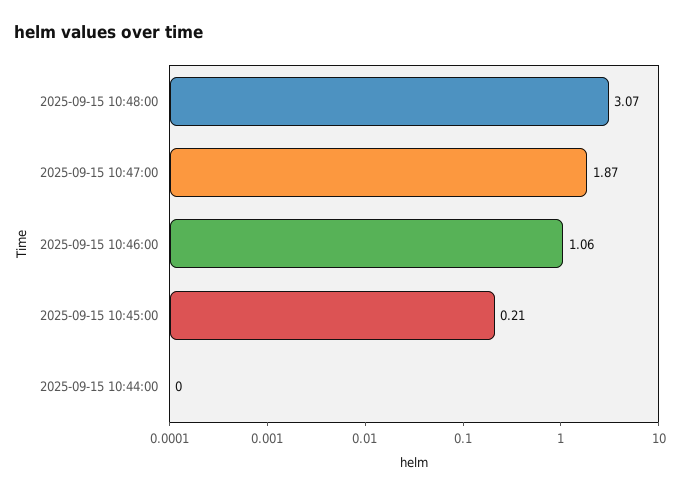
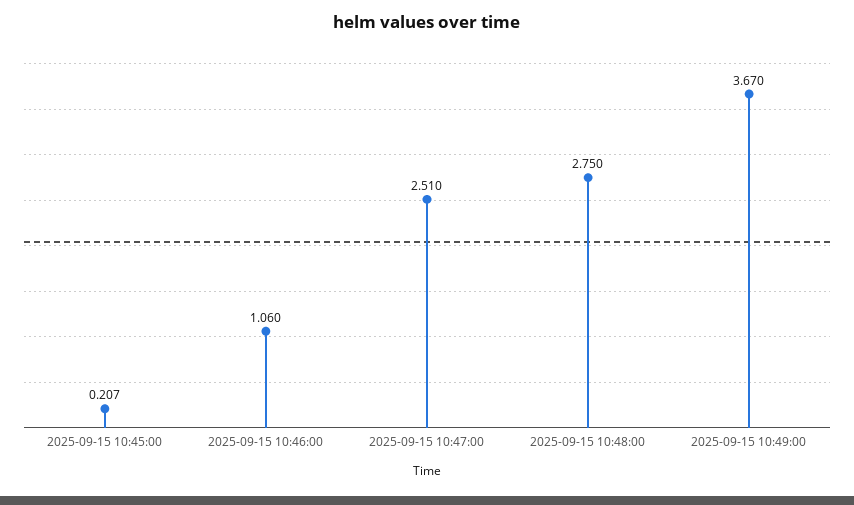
2025-09-15 10:48:00: 3.07 -> 2.75
2025-09-15 10:47:00: 1.87 -> 2.51
2025-09-15 10:44:00: 0 -> none
2025-09-15 10:49:00: none -> 3.67

